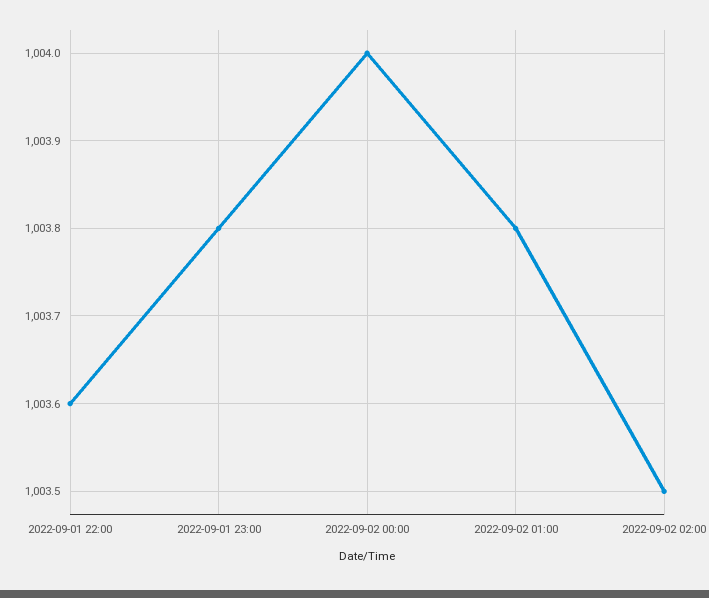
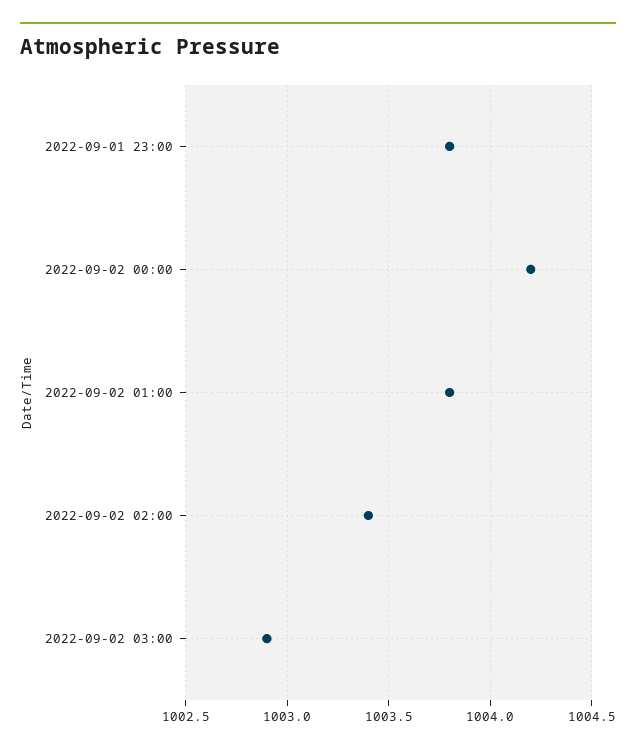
2022-09-01 22:00: 1003.6 -> none
2022-09-02 00:00: 1004 -> 1004.2
2022-09-02 02:00: 1003.5 -> 1003.4
2022-09-02 03:00: none -> 1002.9

